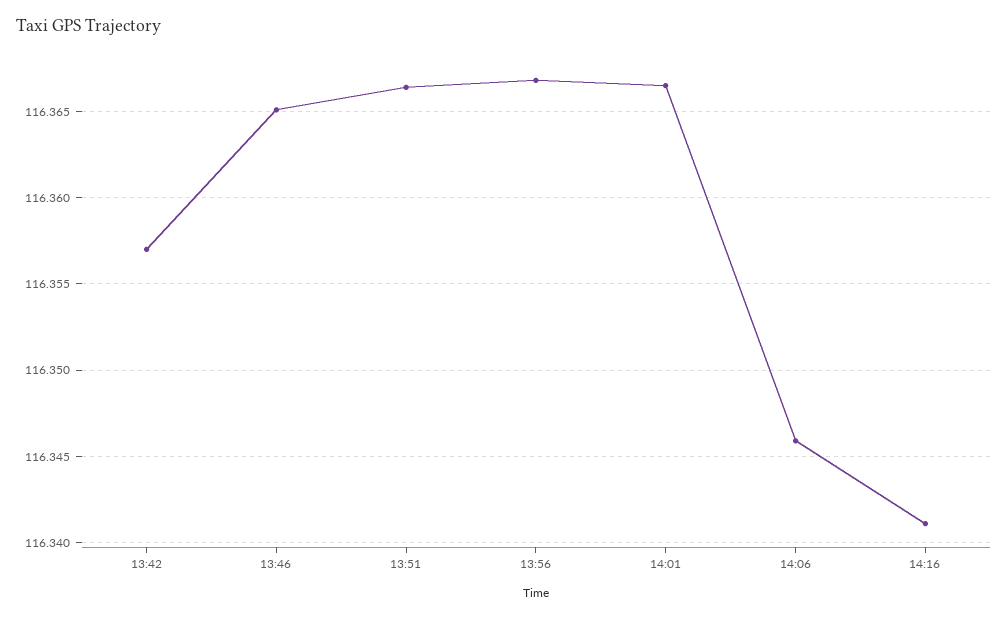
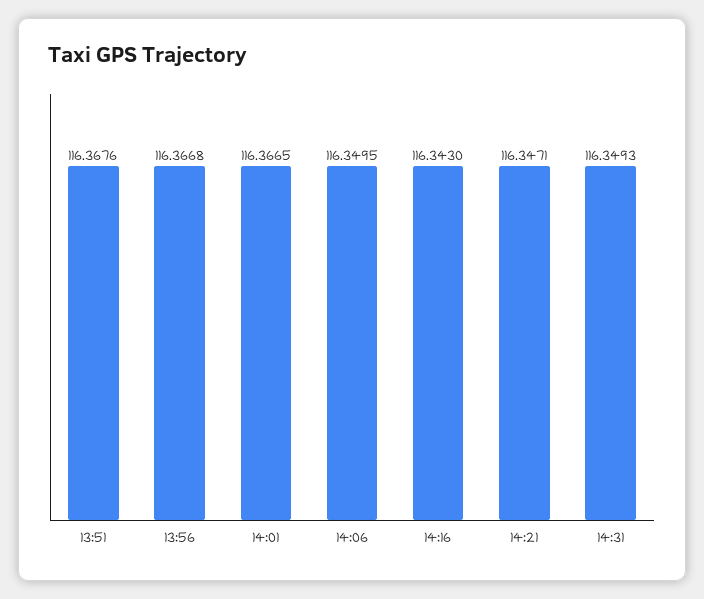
13:42: 116.357 -> none
13:46: 116.365 -> none
13:51: 116.3665 -> 116.3676
14:06: 116.346 -> 116.3495
14:16: 116.341 -> 116.343
14:21: none -> 116.3471
14:31: none -> 116.3493

